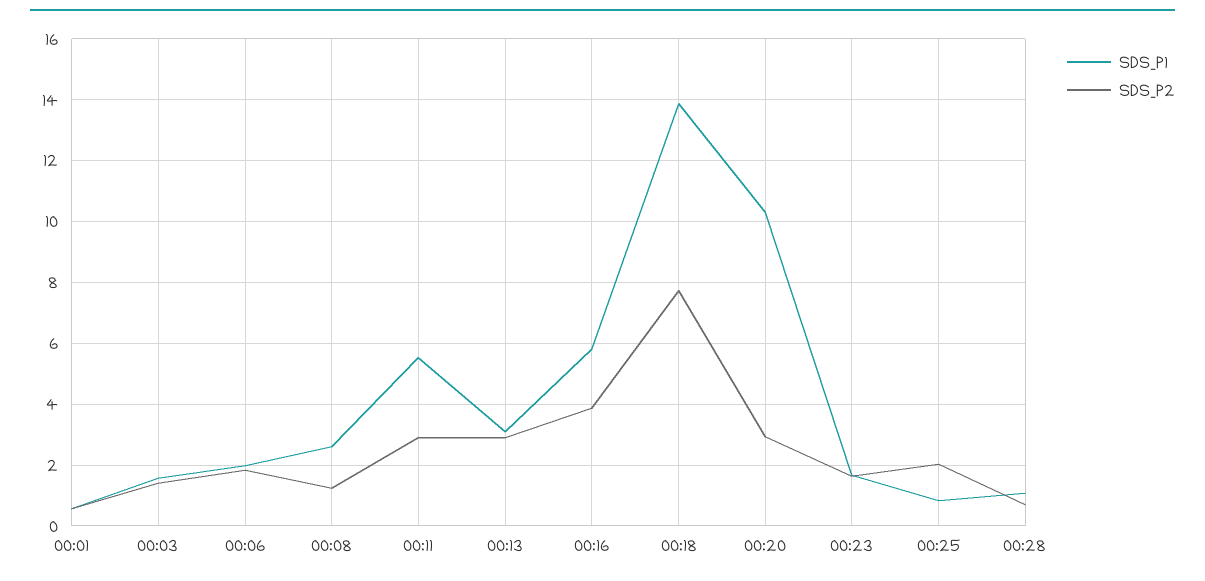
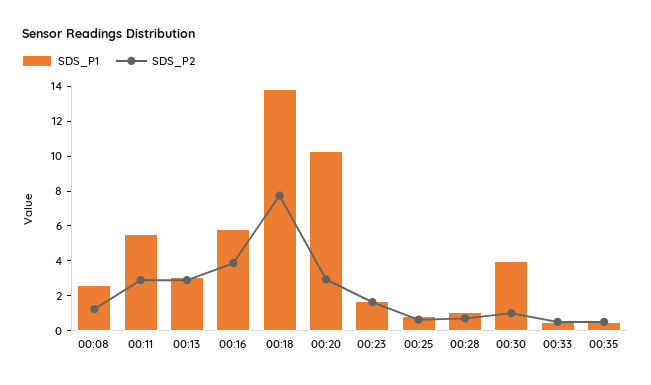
SDS_P1, 00:01: 0.6 -> none
SDS_P2, 00:01: 0.6 -> none
SDS_P1, 00:03: 1.6 -> none
SDS_P2, 00:03: 1.4 -> none
SDS_P1, 00:06: 2 -> none
SDS_P2, 00:06: 1.8 -> none
SDS_P2, 00:25: 2 -> 0.5
SDS_P1, 00:30: none -> 4
SDS_P2, 00:30: none -> 1
SDS_P1, 00:33: none -> 0.5
SDS_P2, 00:33: none -> 0.5
SDS_P1, 00:35: none -> 0.5
SDS_P2, 00:35: none -> 0.5

